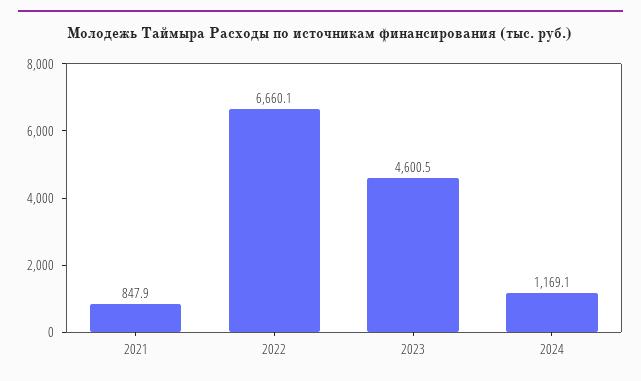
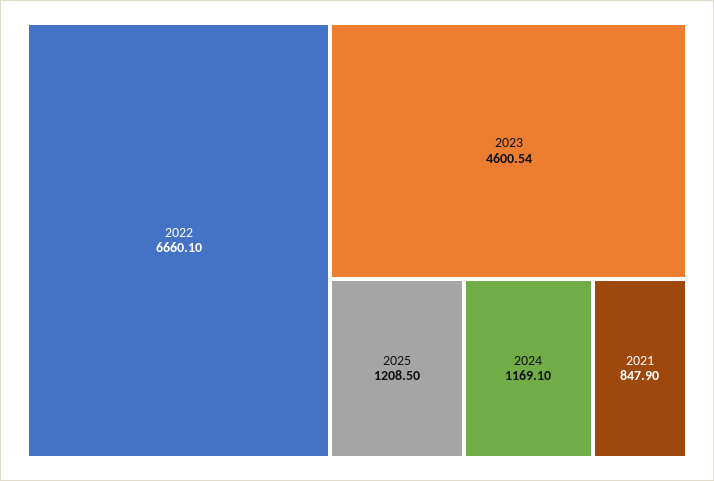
2025: none -> 1208.5

